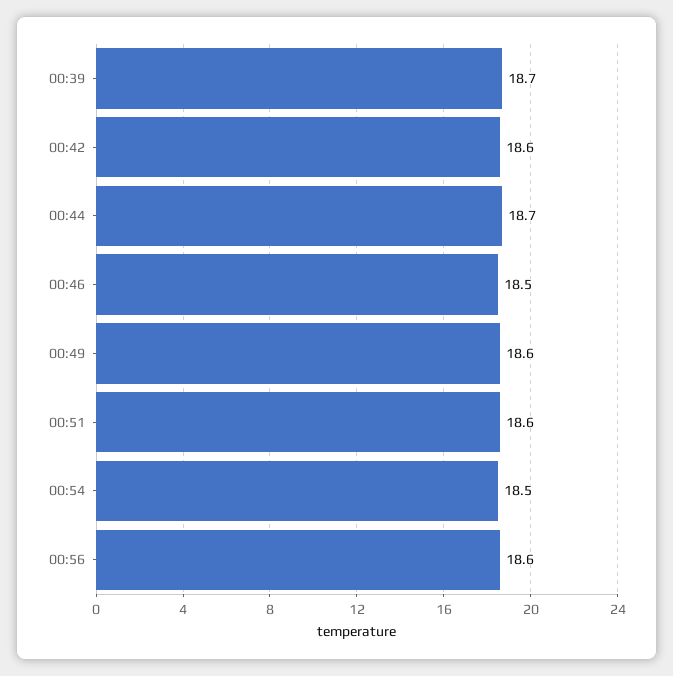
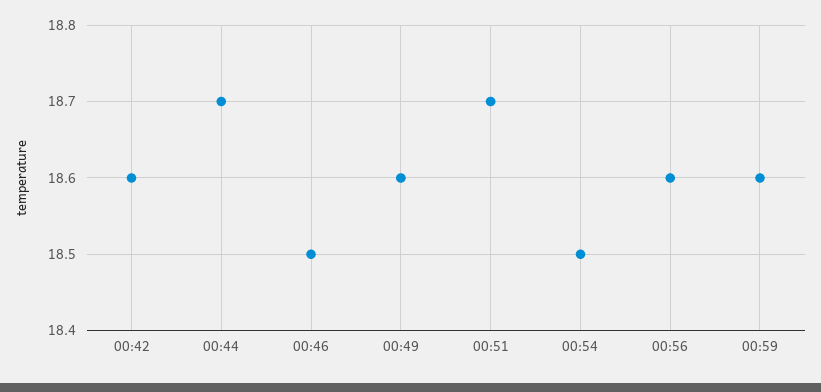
00:39: 18.7 -> none
00:51: 18.6 -> 18.7
00:59: none -> 18.6

